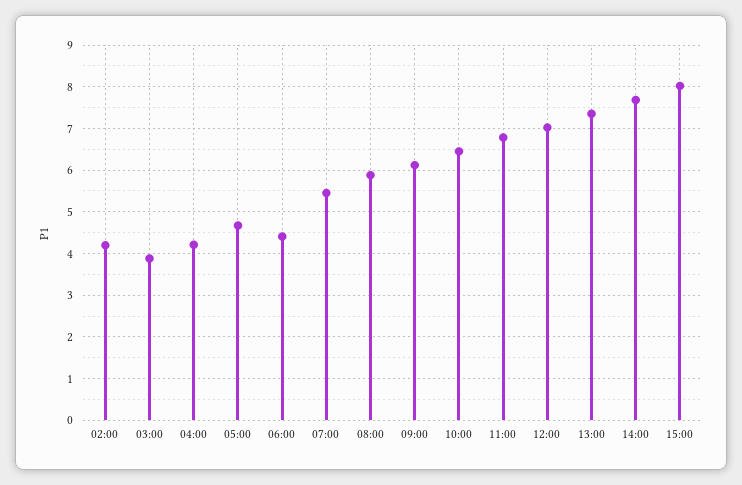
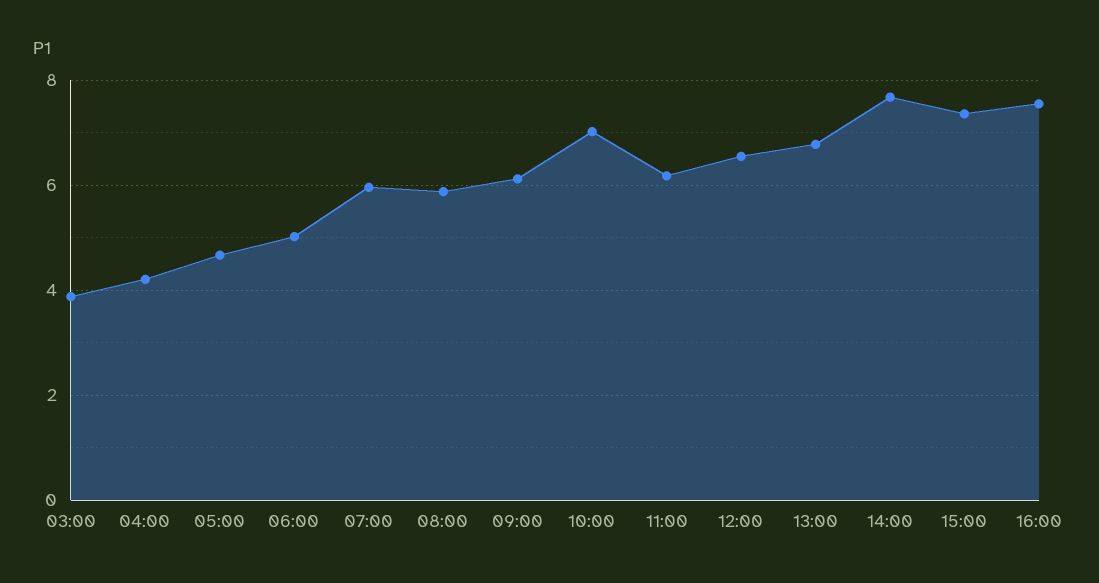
02:00: 4.2 -> none
06:00: 4.4 -> 5
07:00: 5.4 -> 6
10:00: 6.4 -> 7
11:00: 6.8 -> 6.2
12:00: 7 -> 6.6
13:00: 7.4 -> 6.8
15:00: 8 -> 7.4
16:00: none -> 7.6

